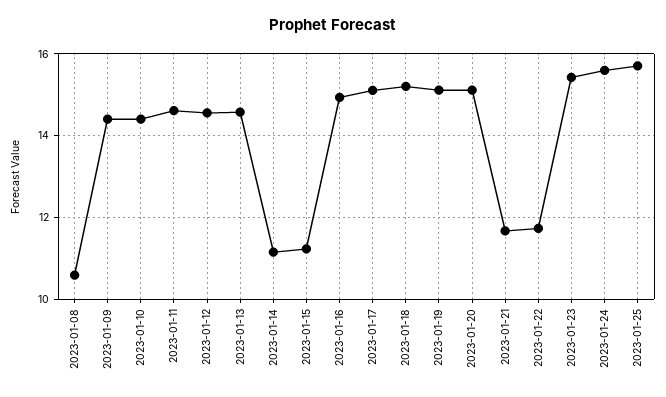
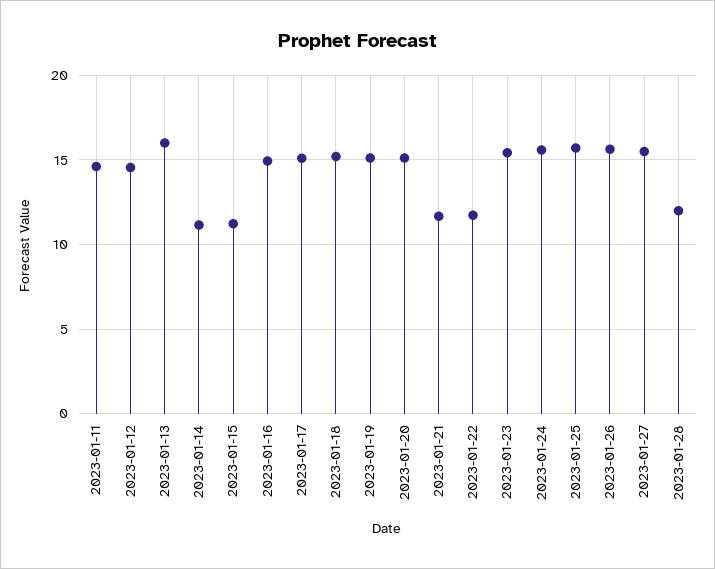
2023-01-08: 10.6 -> none
2023-01-09: 14.4 -> none
2023-01-10: 14.4 -> none
2023-01-13: 14.6 -> 16
2023-01-26: none -> 15.5
2023-01-27: none -> 15.5
2023-01-28: none -> 12

